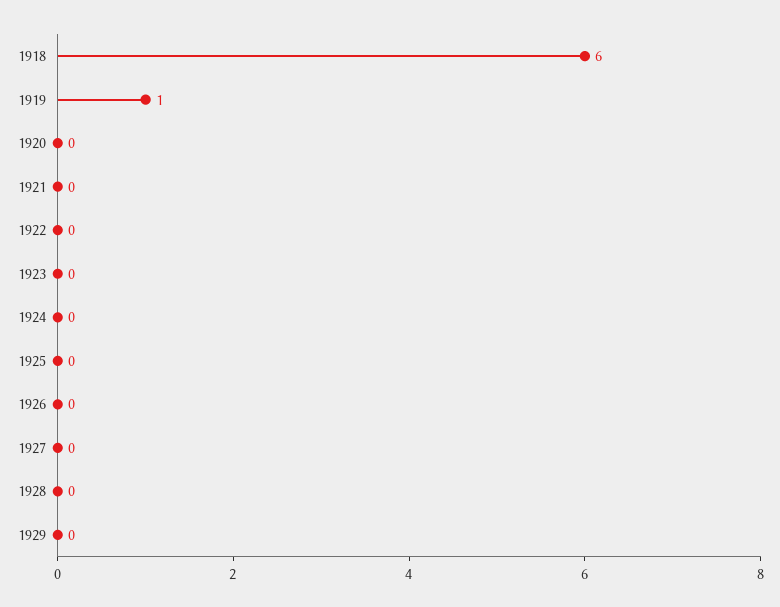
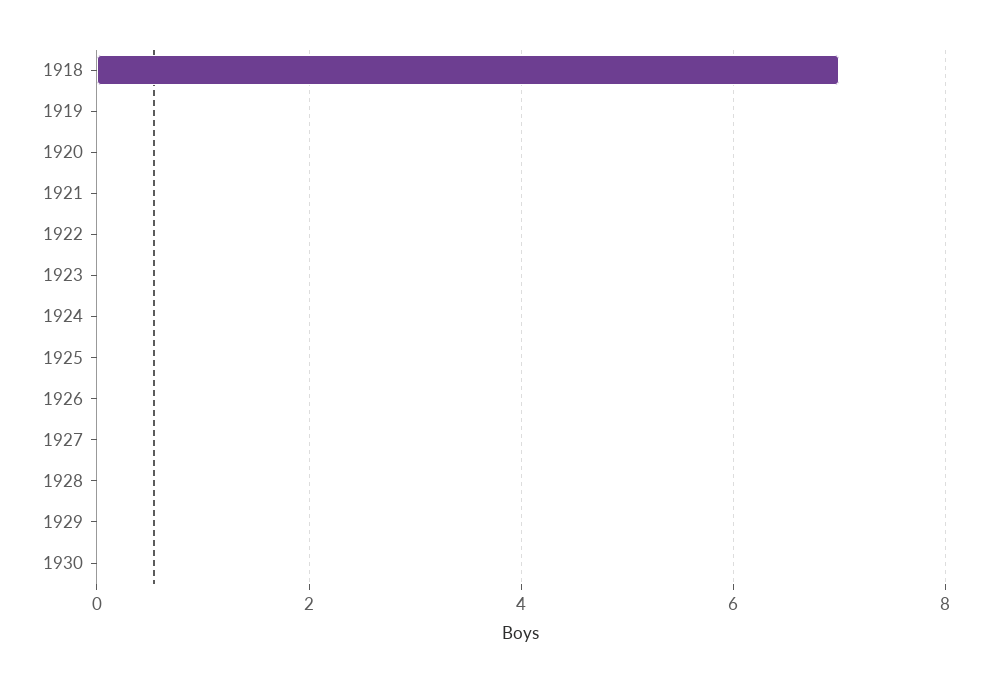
1918: 6 -> 7
1919: 1 -> 0
1930: none -> 0

